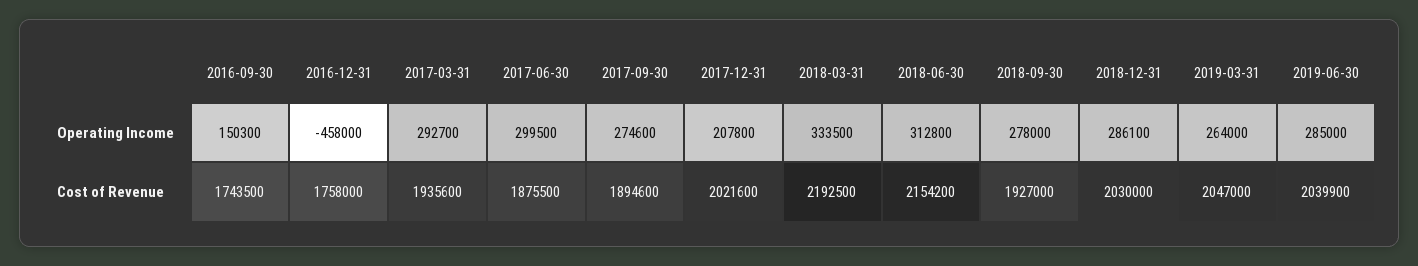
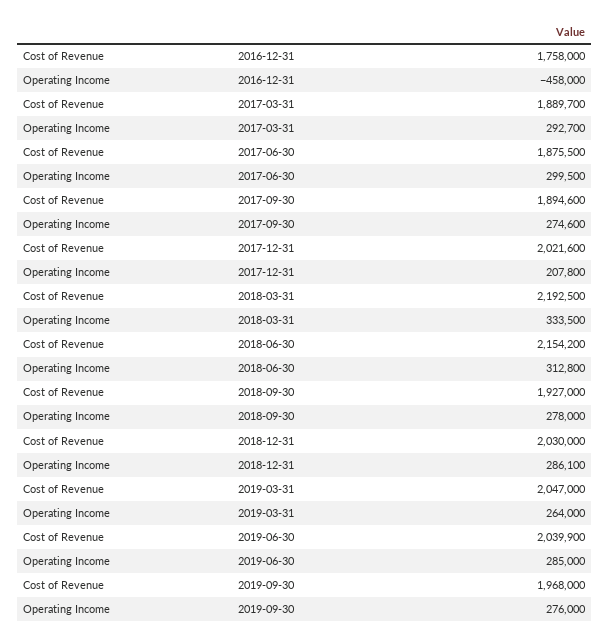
2016-09-30, Operating Income: 150300 -> none
2016-09-30, Cost of Revenue: 1743500 -> none
2017-03-31, Cost of Revenue: 1935600 -> 1889700
2019-09-30, Cost of Revenue: none -> 1968000
2019-09-30, Operating Income: none -> 276000

